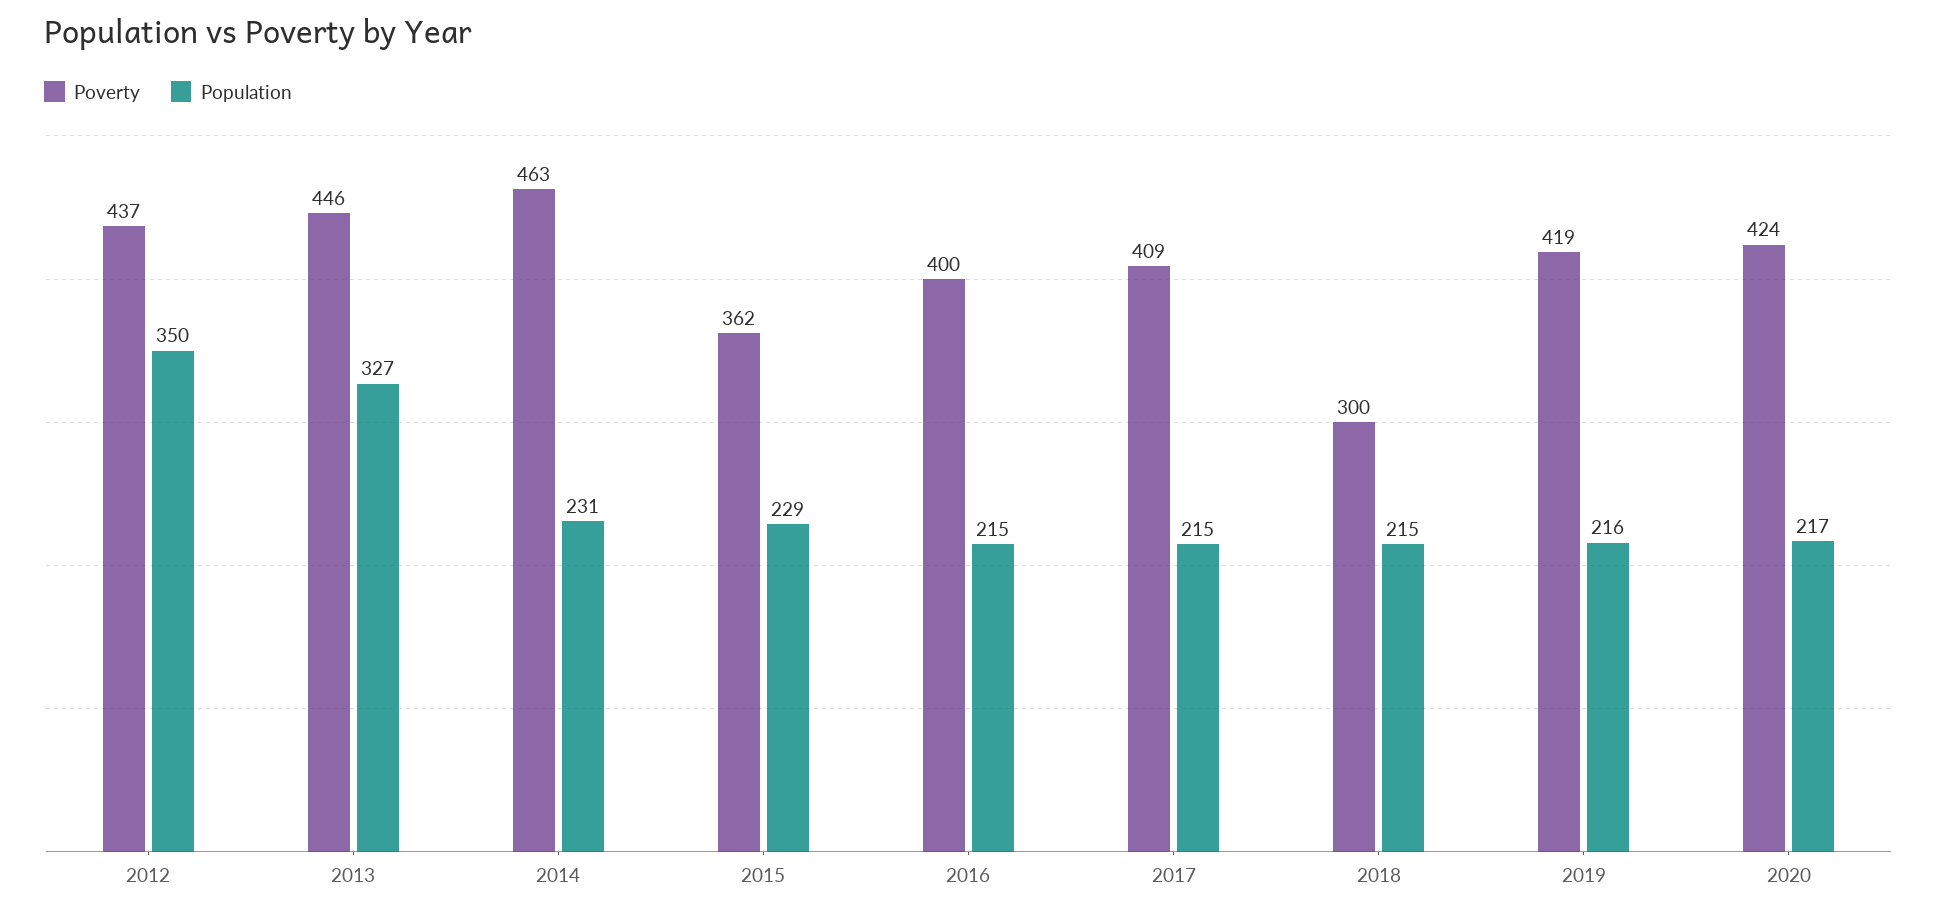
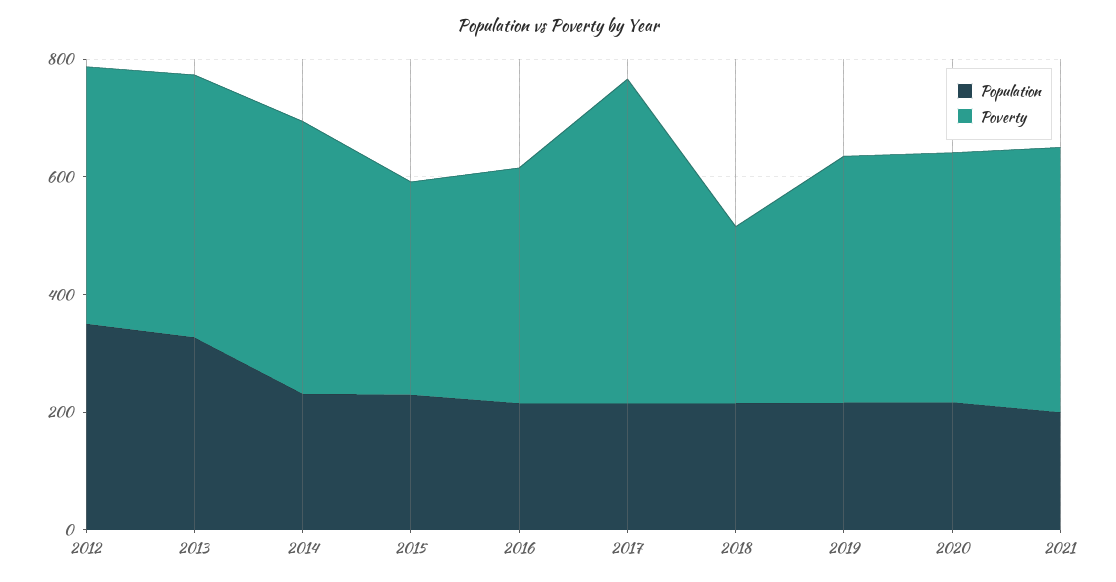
Poverty, 2017: 409 -> 550
Population, 2021: none -> 200
Poverty, 2021: none -> 450

